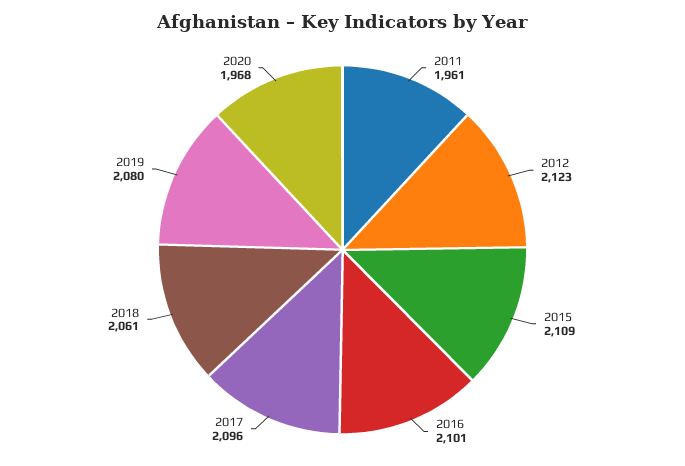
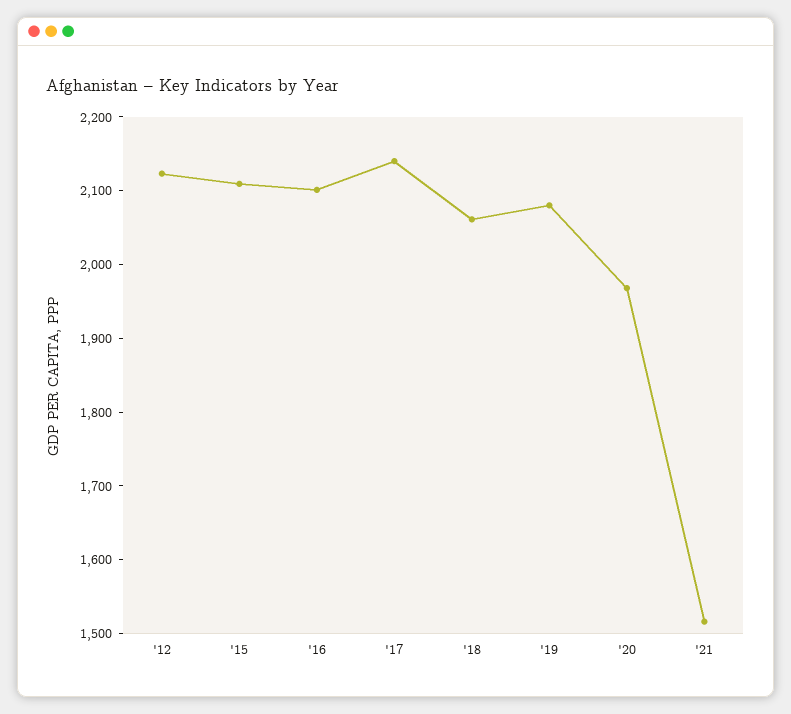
2011: 1961 -> none
2017: 2096 -> 2140
'21: none -> 1520

